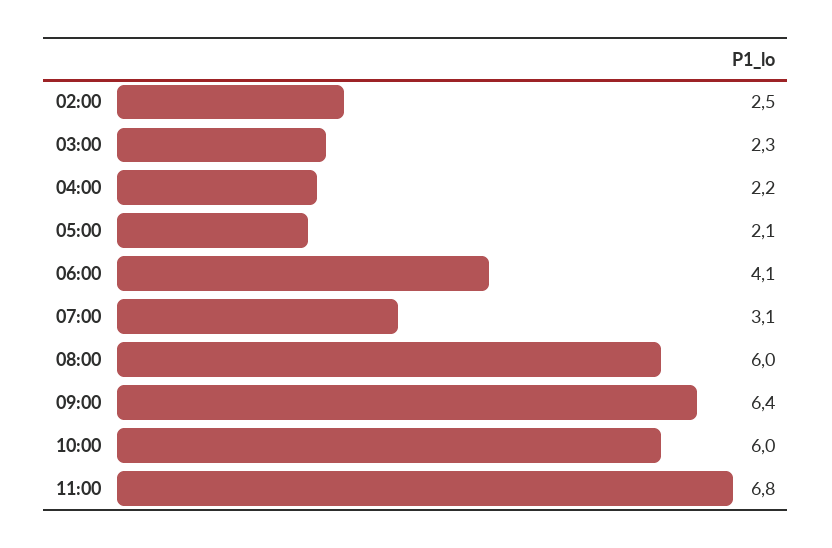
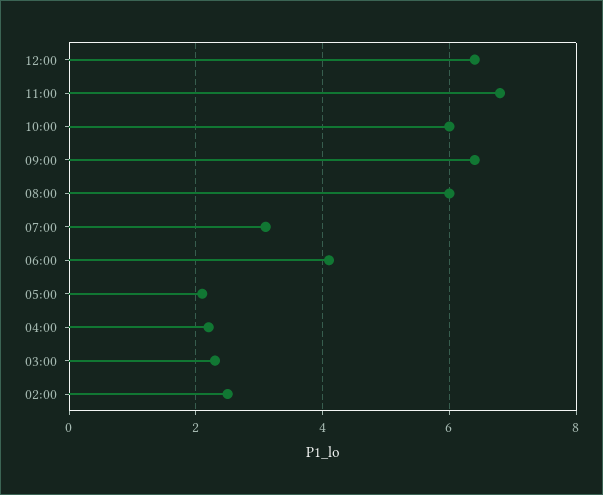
12:00: none -> 6.5

